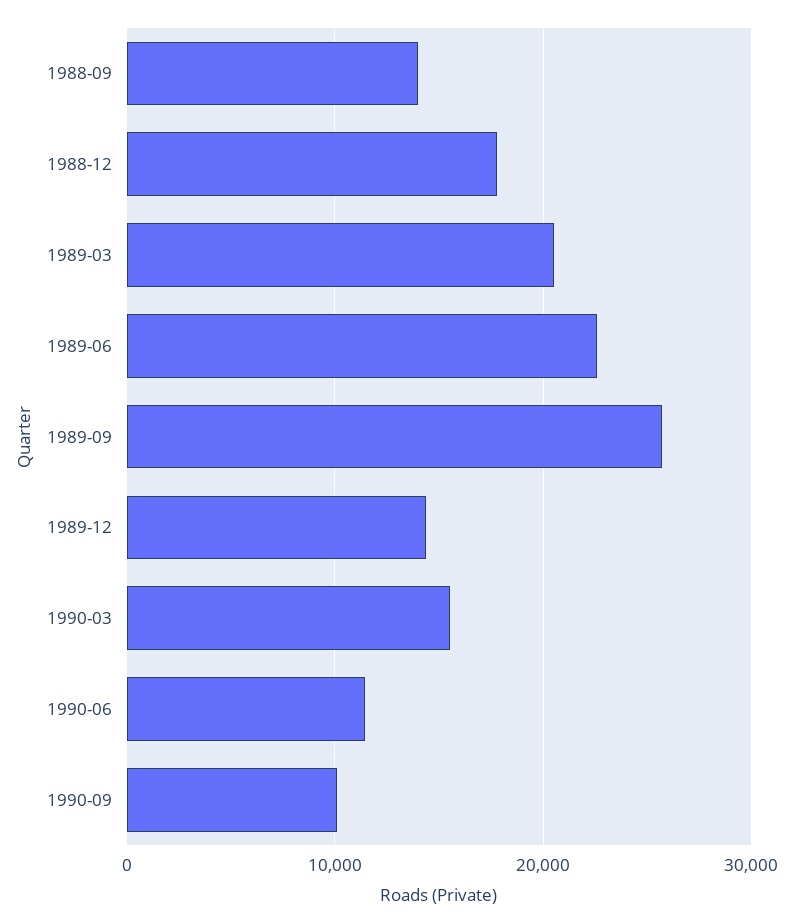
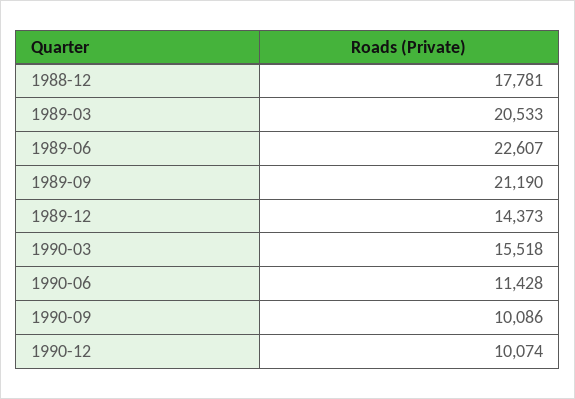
1988-09: 14000 -> none
1989-09: 26000 -> 21190
1990-12: none -> 10074

